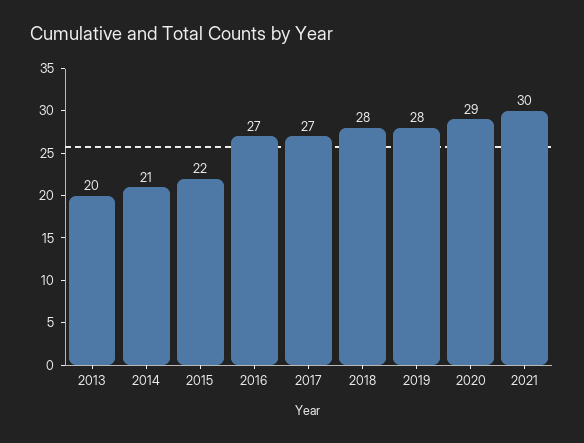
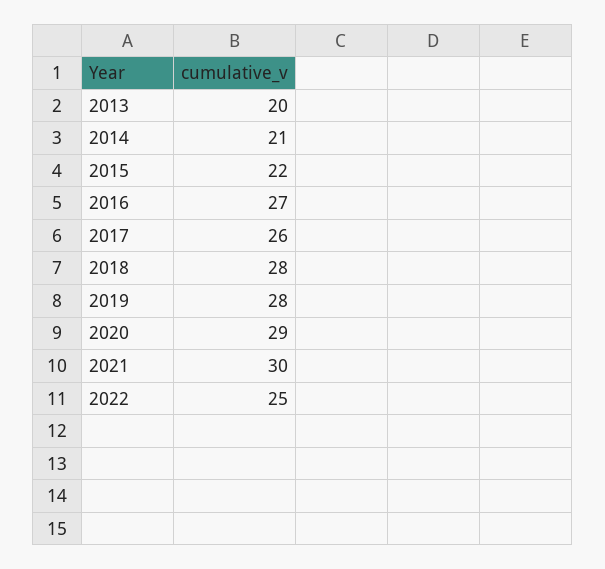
2017: 27 -> 26
2022: none -> 25

